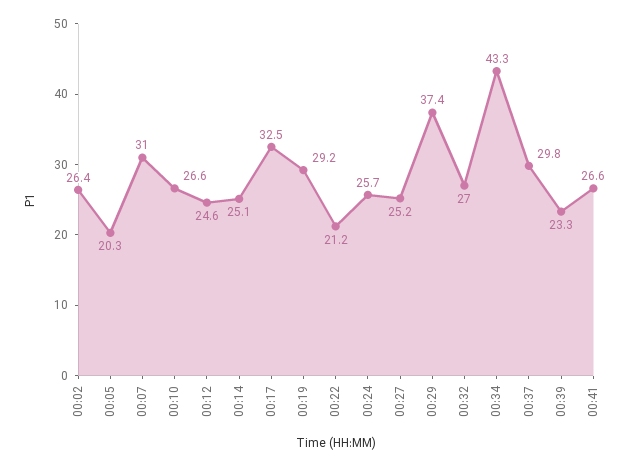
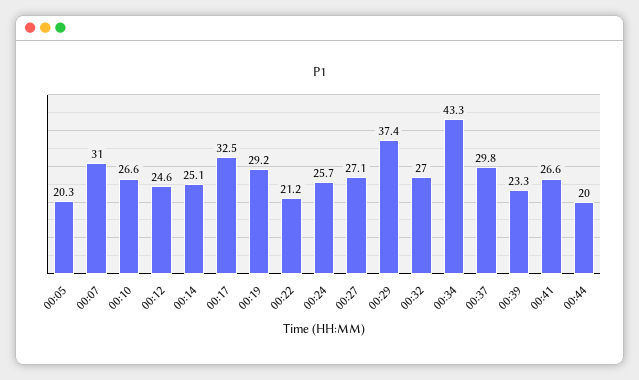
00:02: 26.4 -> none
00:27: 25.2 -> 27.1
00:44: none -> 20

